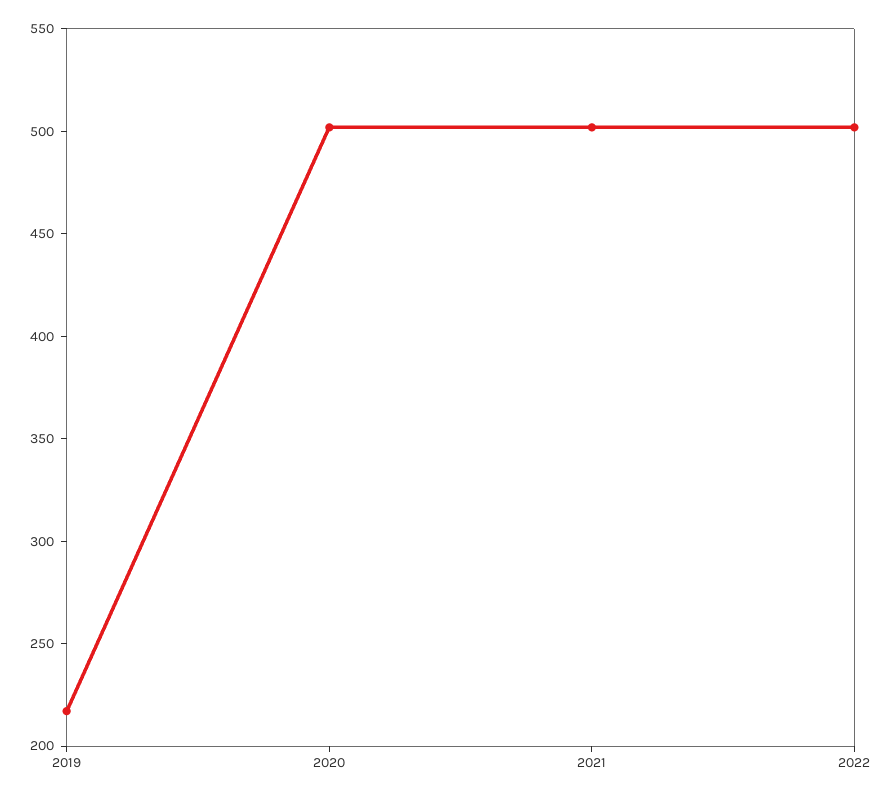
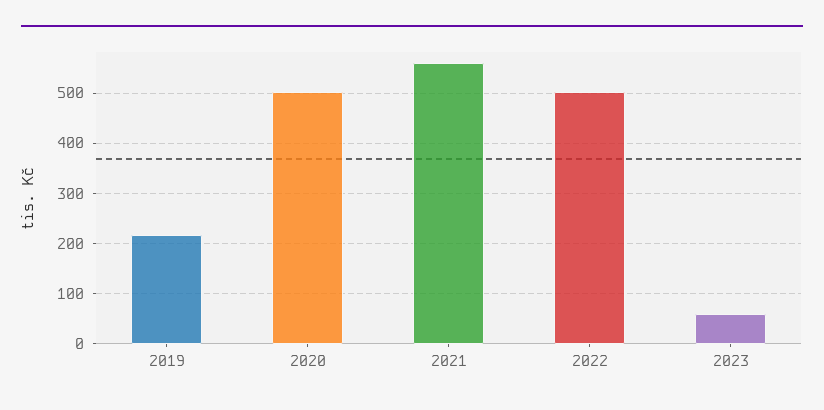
2021: 500 -> 560
2023: none -> 60

